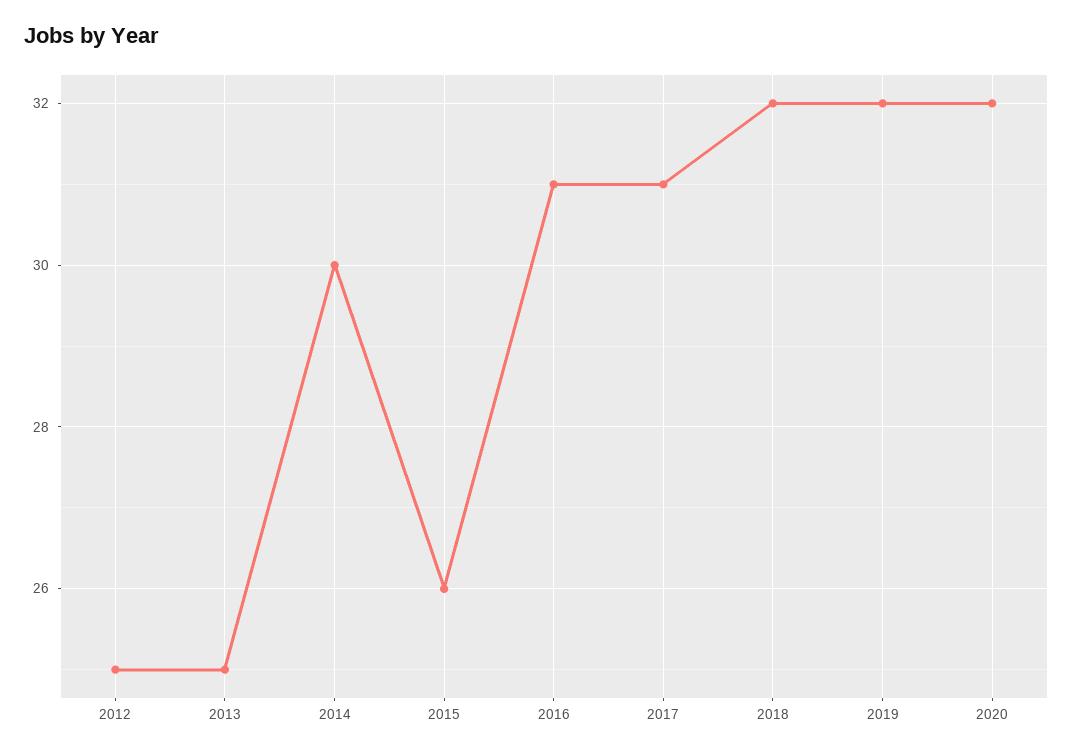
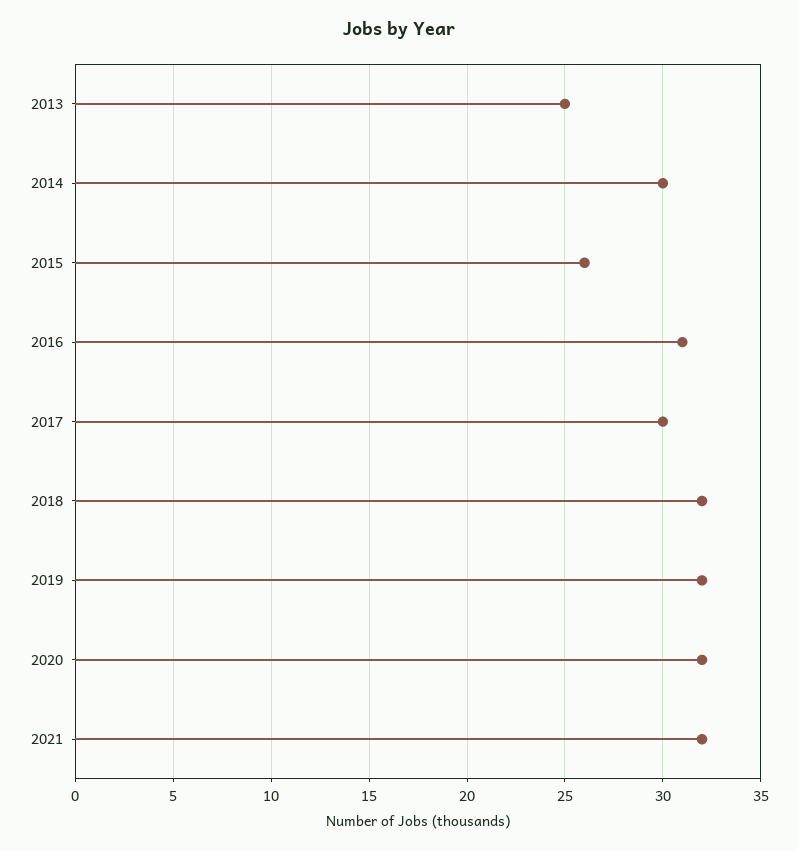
2012: 25 -> none
2017: 31 -> 30
2021: none -> 32

